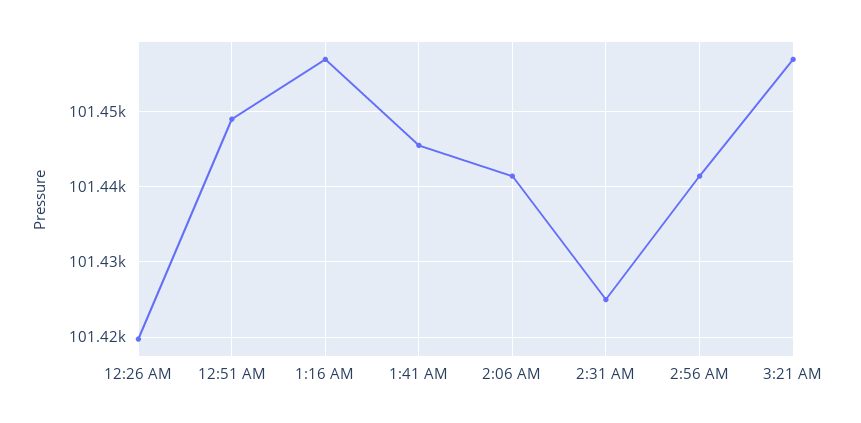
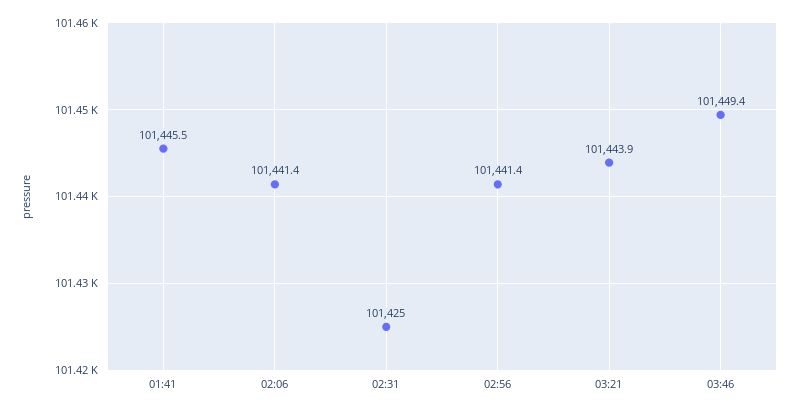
12:26 AM: 101420 -> none
12:51 AM: 101449 -> none
1:16 AM: 101457 -> none
3:21 AM: 101457 -> 101443.9
03:46: none -> 101449.4

